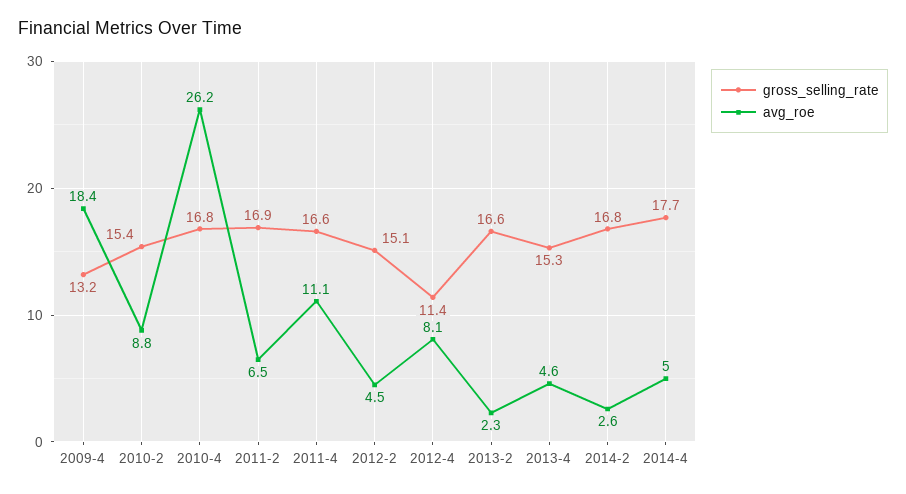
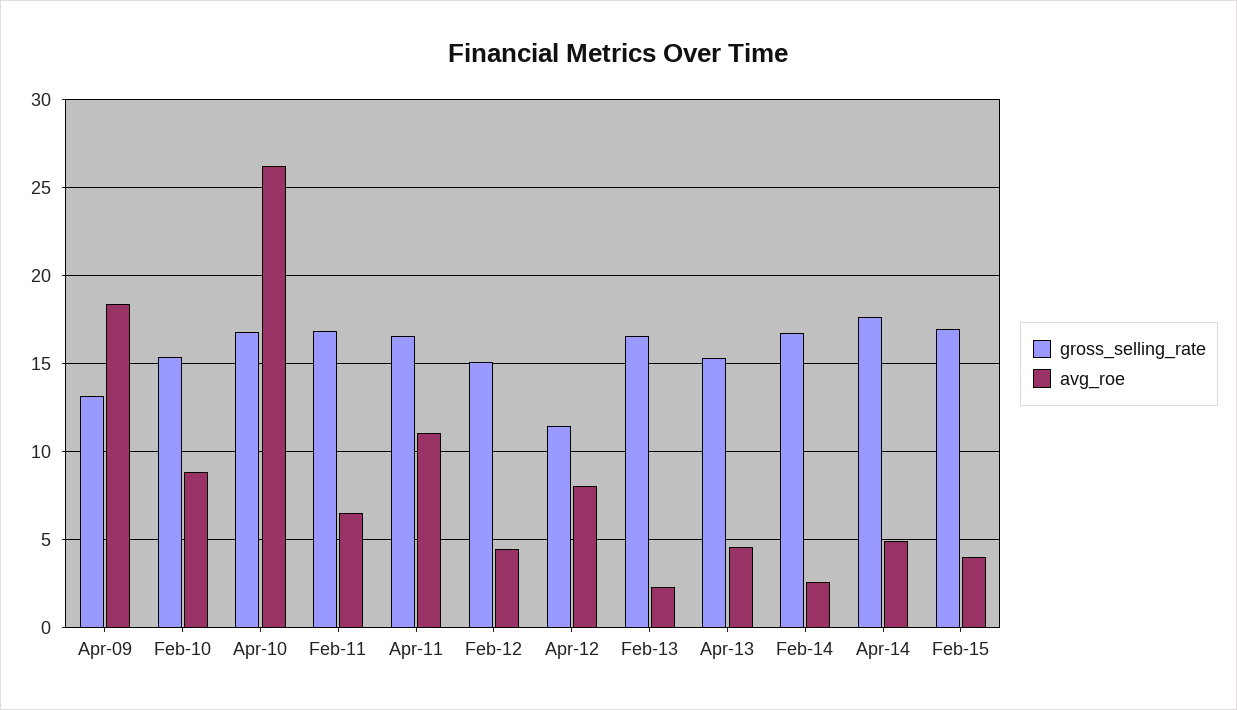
gross_selling_rate, Feb-15: none -> 17
avg_roe, Feb-15: none -> 4

